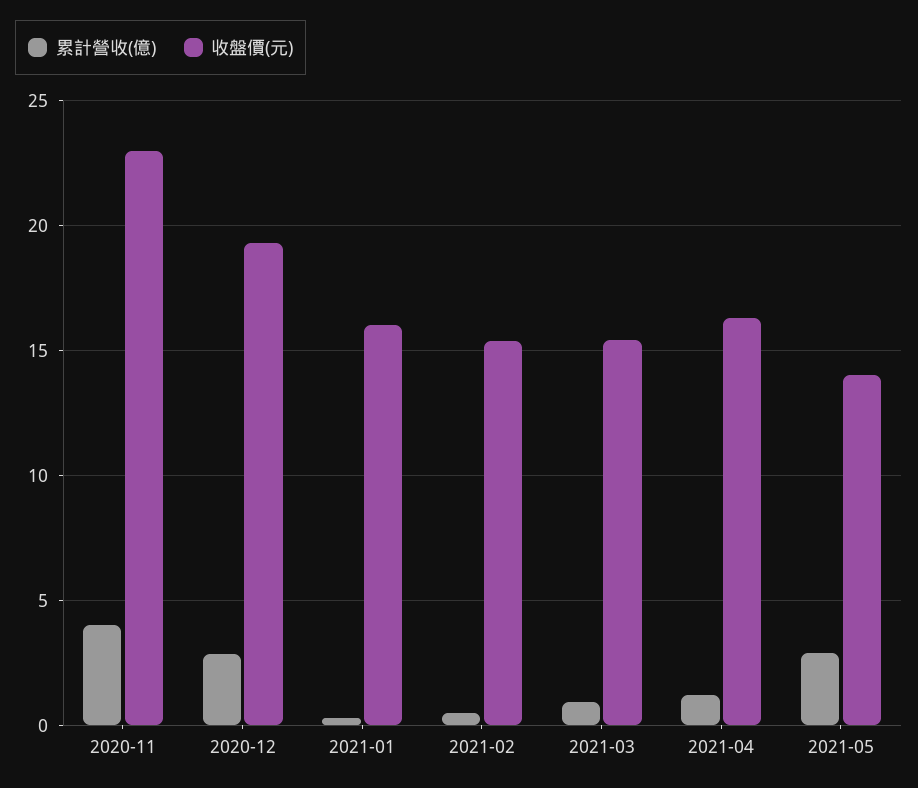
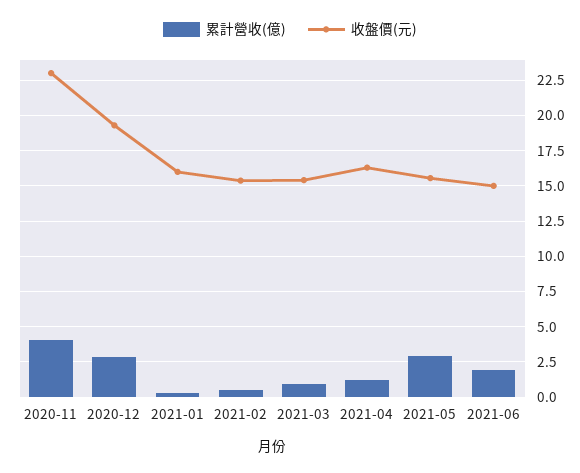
收盤價(元), 2021-05: 14 -> 15.5
累計營收(億), 2021-06: none -> 2
收盤價(元), 2021-06: none -> 15

